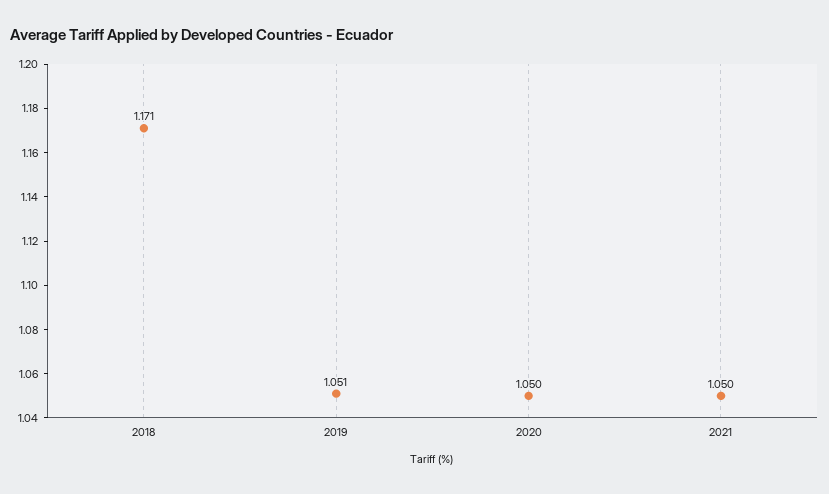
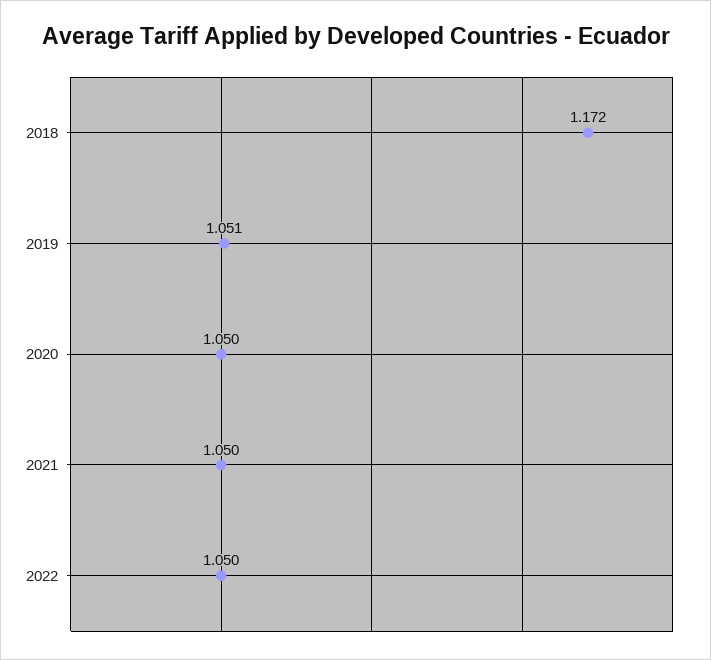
2018: 1.171 -> 1.172
2022: none -> 1.05

